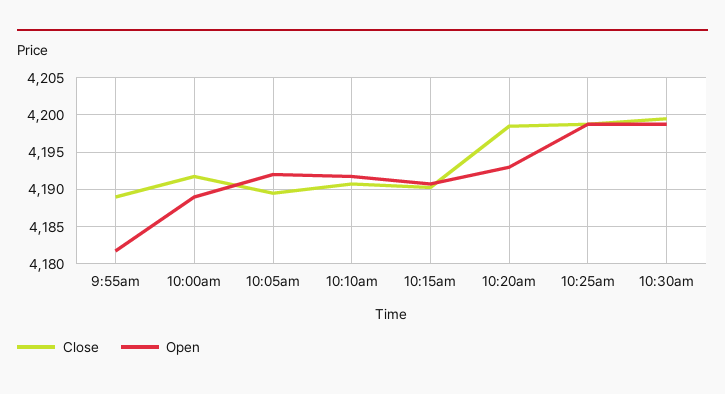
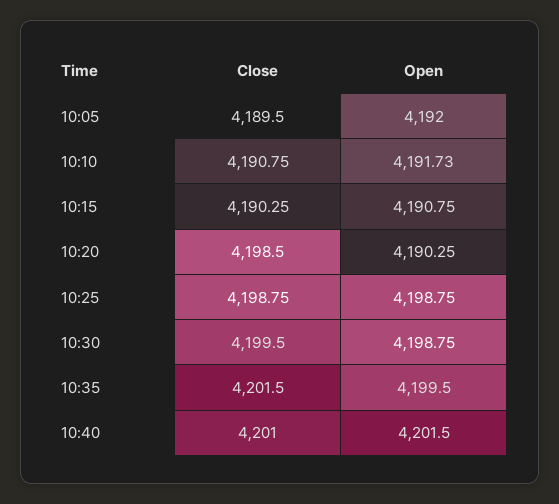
Close, 9:55am: 4189 -> none
Open, 9:55am: 4182 -> none
Close, 10:00am: 4192 -> none
Open, 10:00am: 4189 -> none
Open, 10:20am: 4193 -> 4190.25
Close, 10:35: none -> 4201.5
Open, 10:35: none -> 4199.5
Close, 10:40: none -> 4201
Open, 10:40: none -> 4201.5

